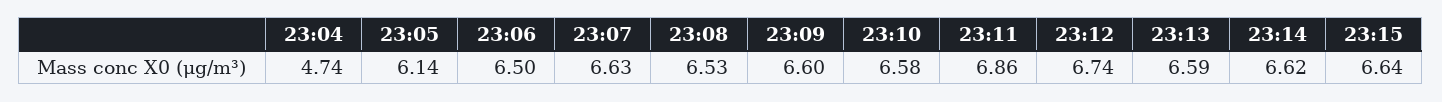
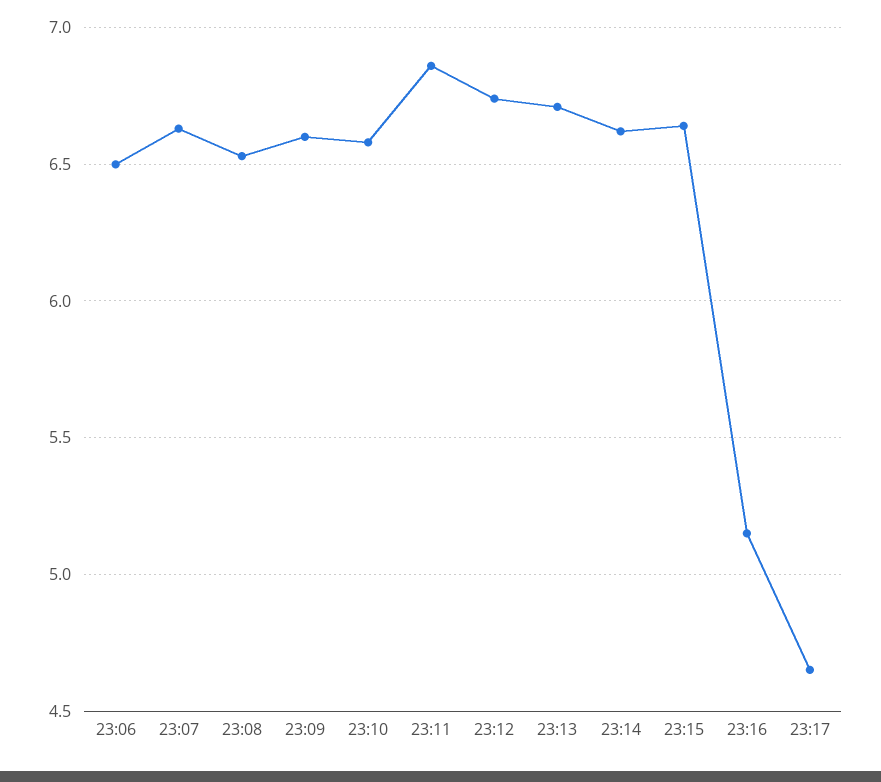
23:04: 4.74 -> none
23:05: 6.14 -> none
23:13: 6.59 -> 6.7
23:16: none -> 5.15
23:17: none -> 4.65

